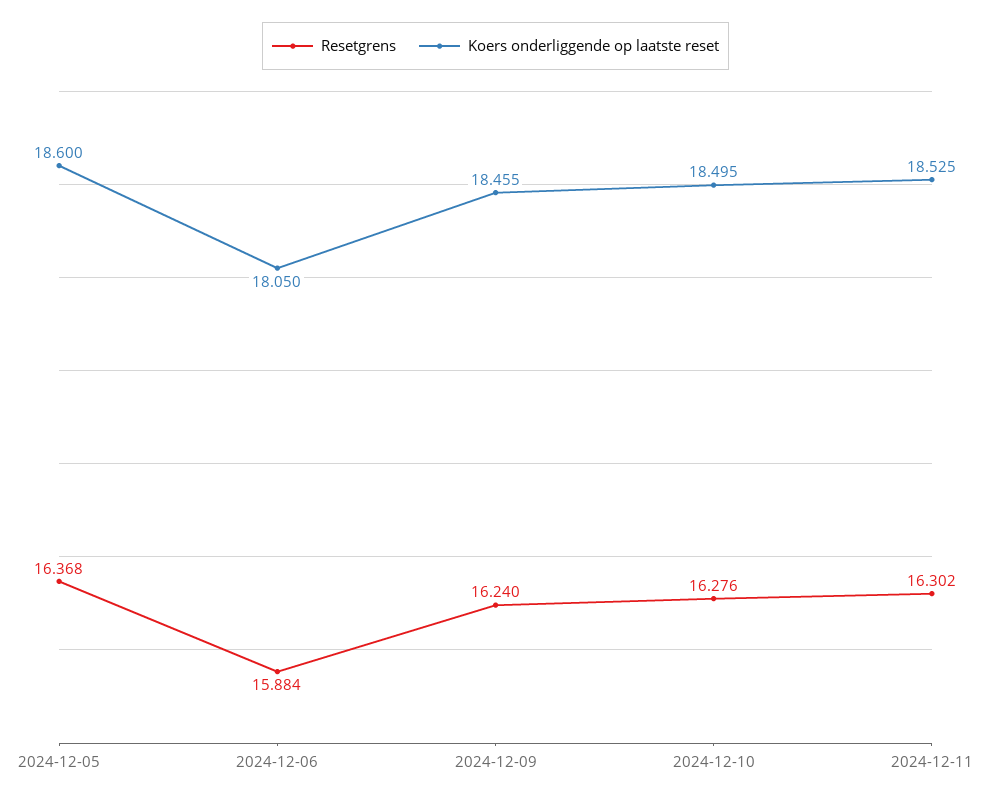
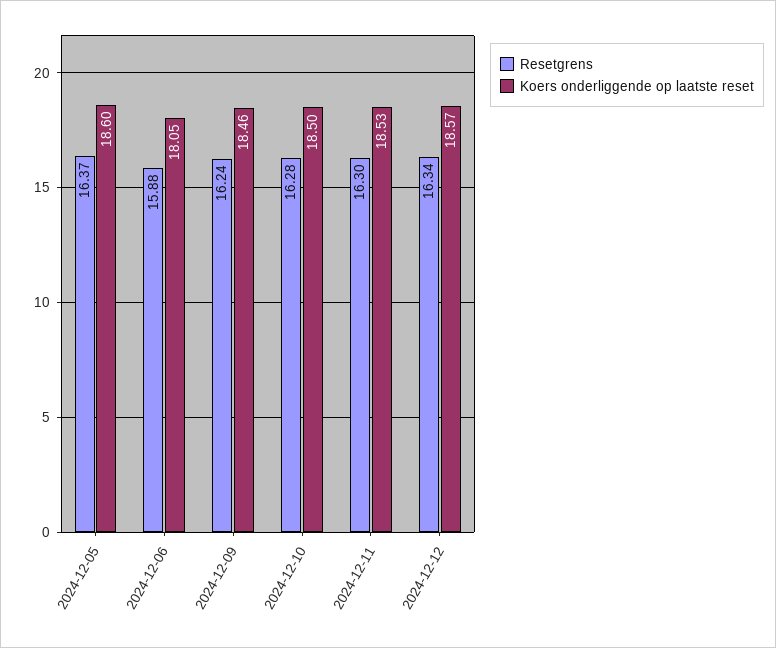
Resetgrens, 2024-12-12: none -> 16.34
Koers onderliggende op laatste reset, 2024-12-12: none -> 18.57

